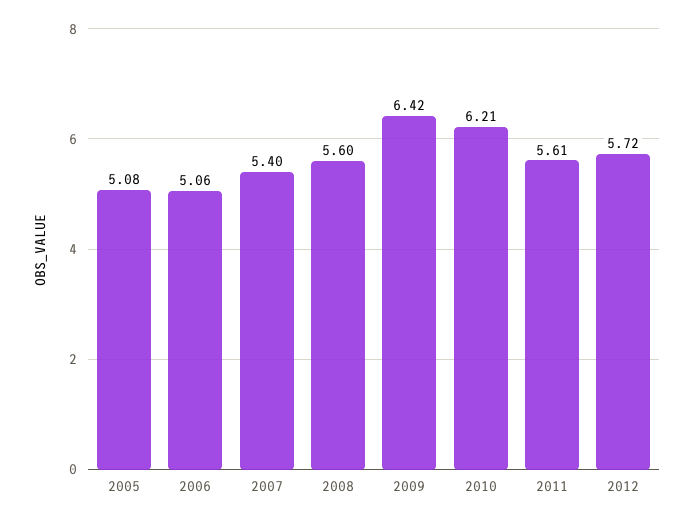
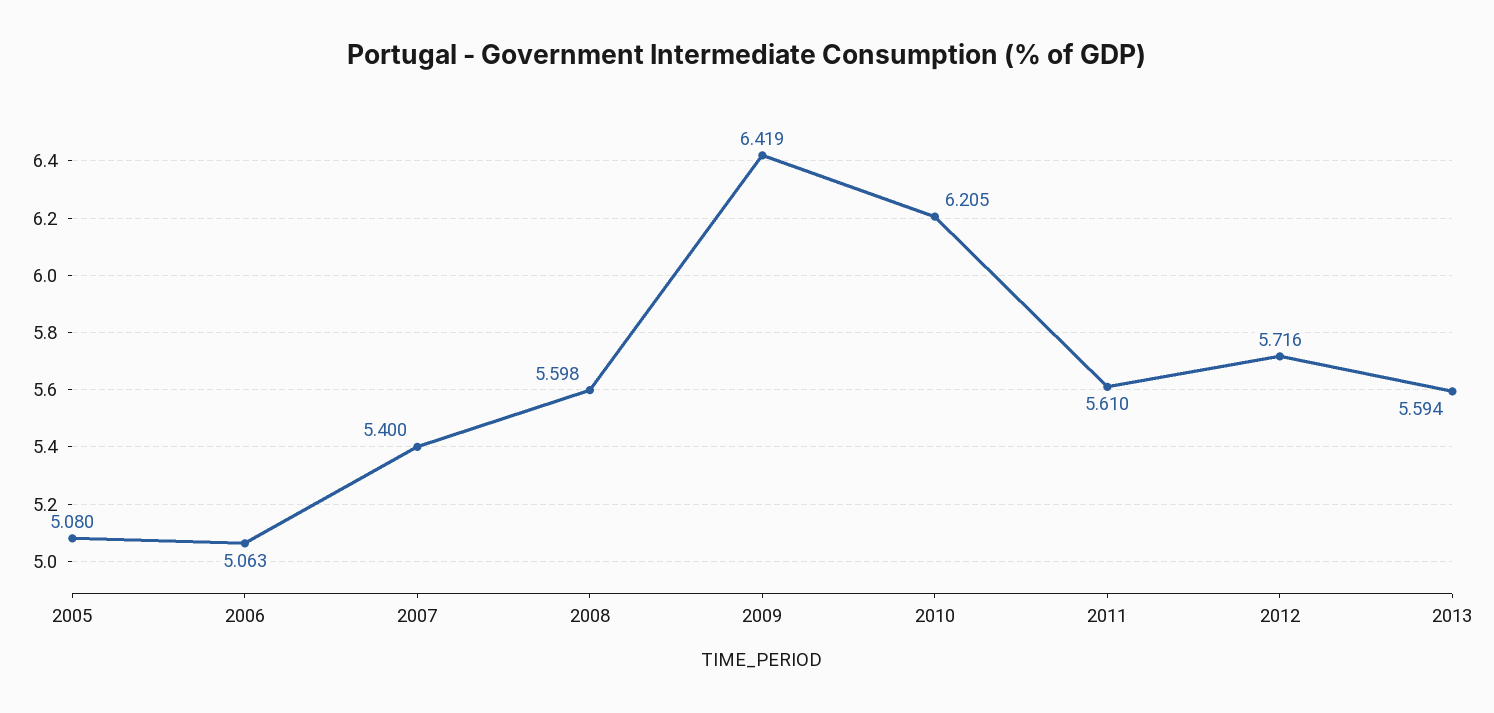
2013: none -> 5.594

